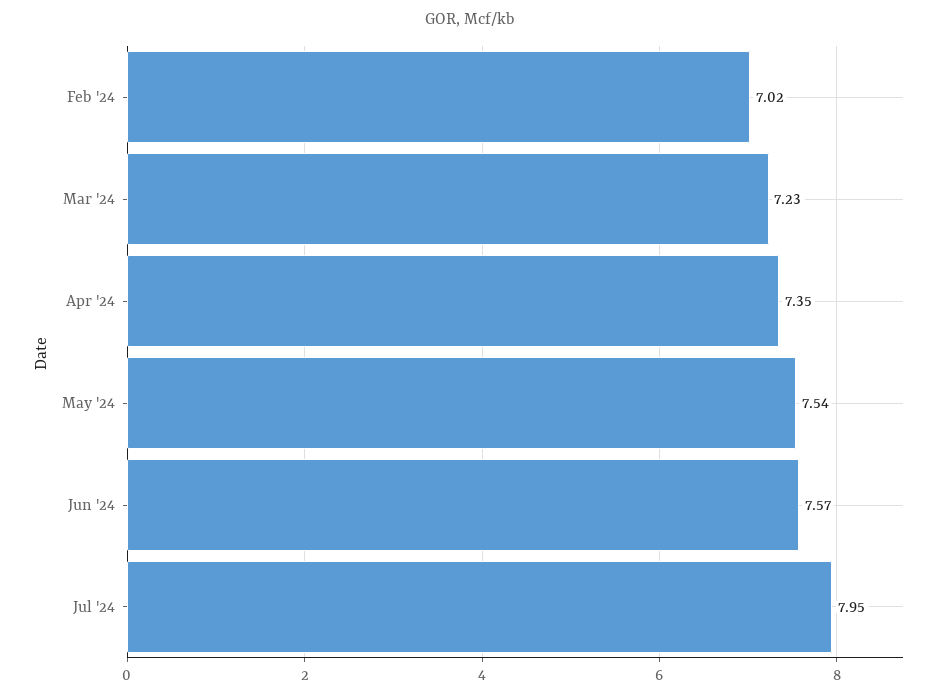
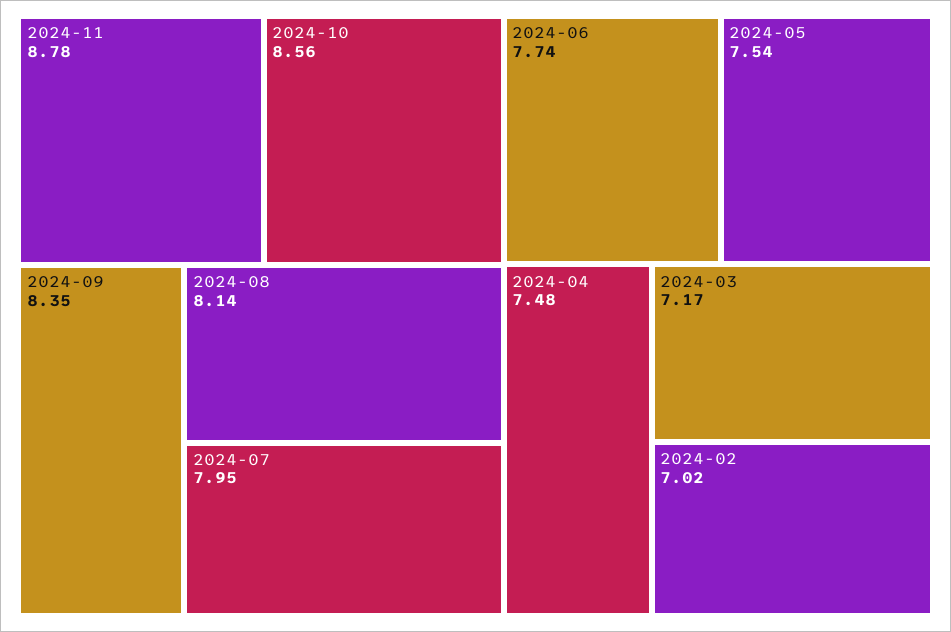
Mar '24: 7.23 -> 7.17
Apr '24: 7.35 -> 7.48
Jun '24: 7.57 -> 7.74
2024-11: none -> 8.78
2024-10: none -> 8.56
2024-09: none -> 8.35
2024-08: none -> 8.14

